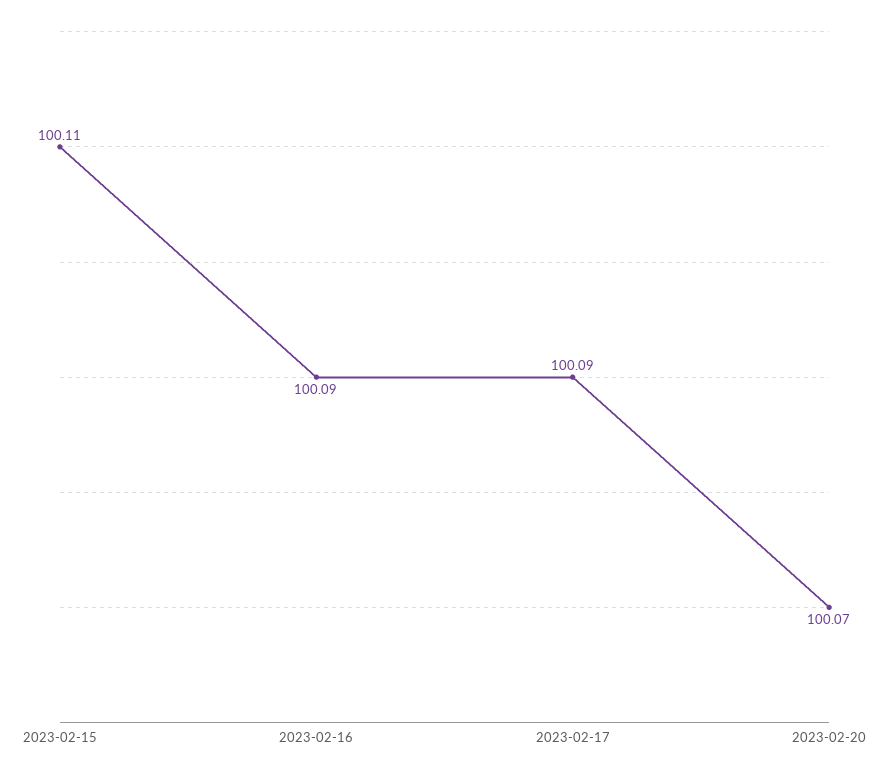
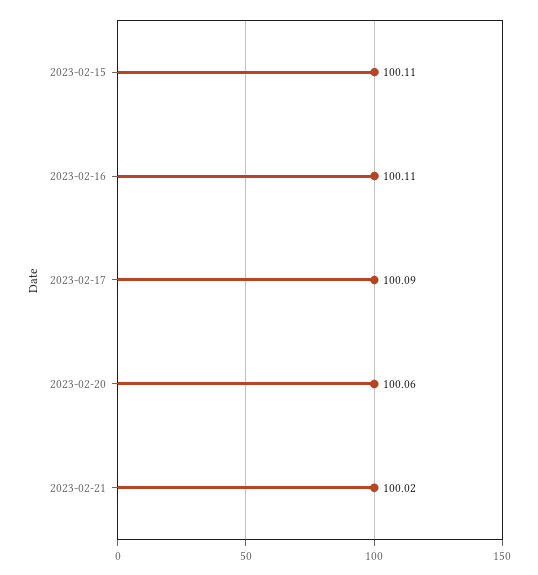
2023-02-16: 100.09 -> 100.11
2023-02-20: 100.07 -> 100.06
2023-02-21: none -> 100.02

